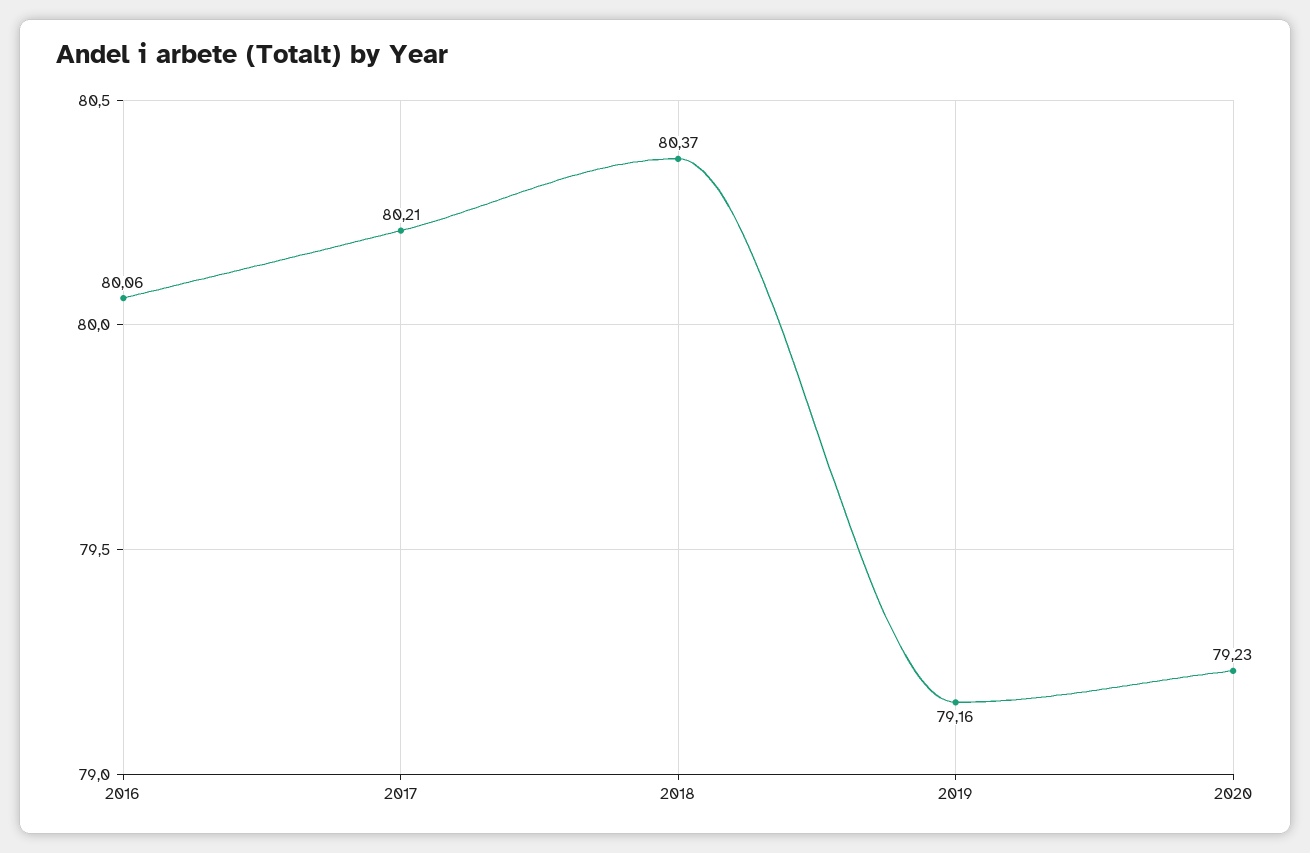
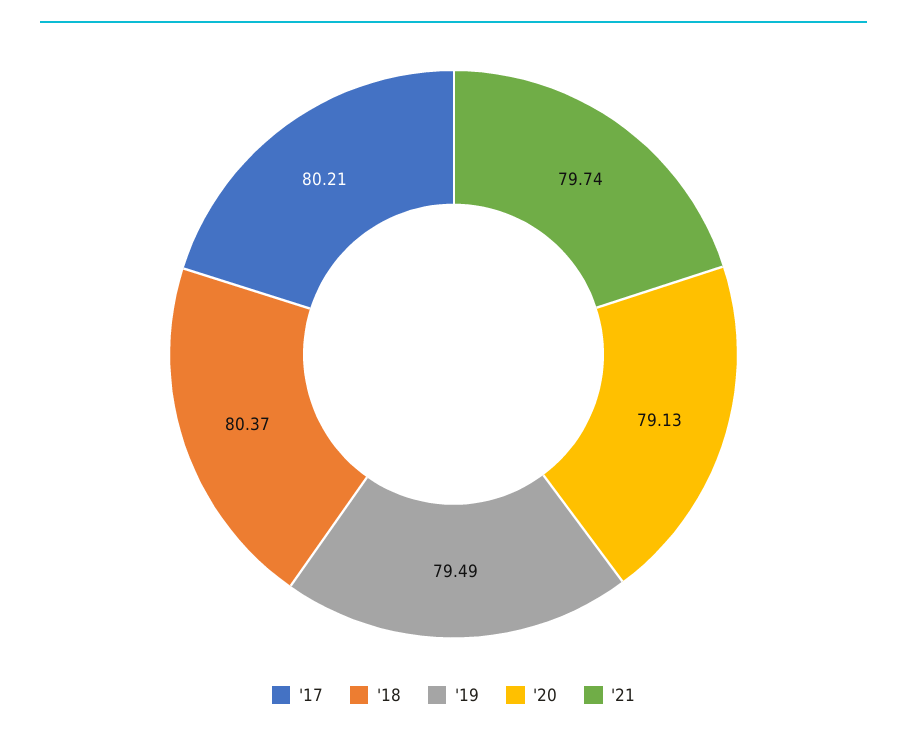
2016: 80.06 -> none
2019: 79.16 -> 79.49
2020: 79.23 -> 79.13
'21: none -> 79.74

